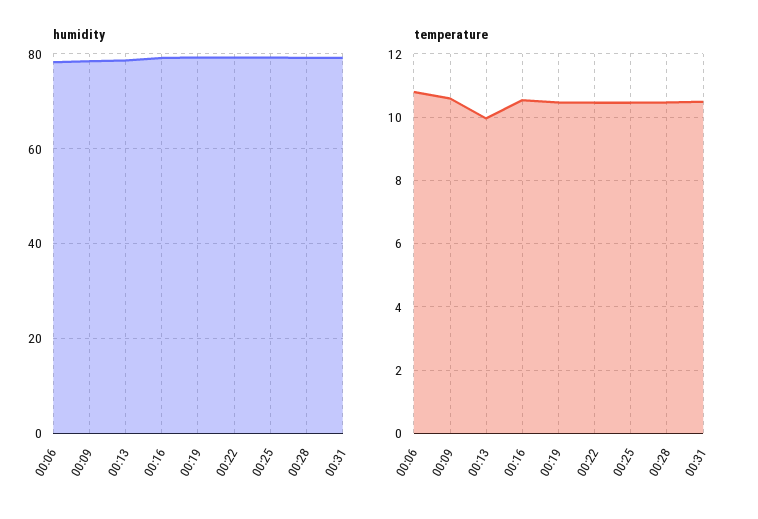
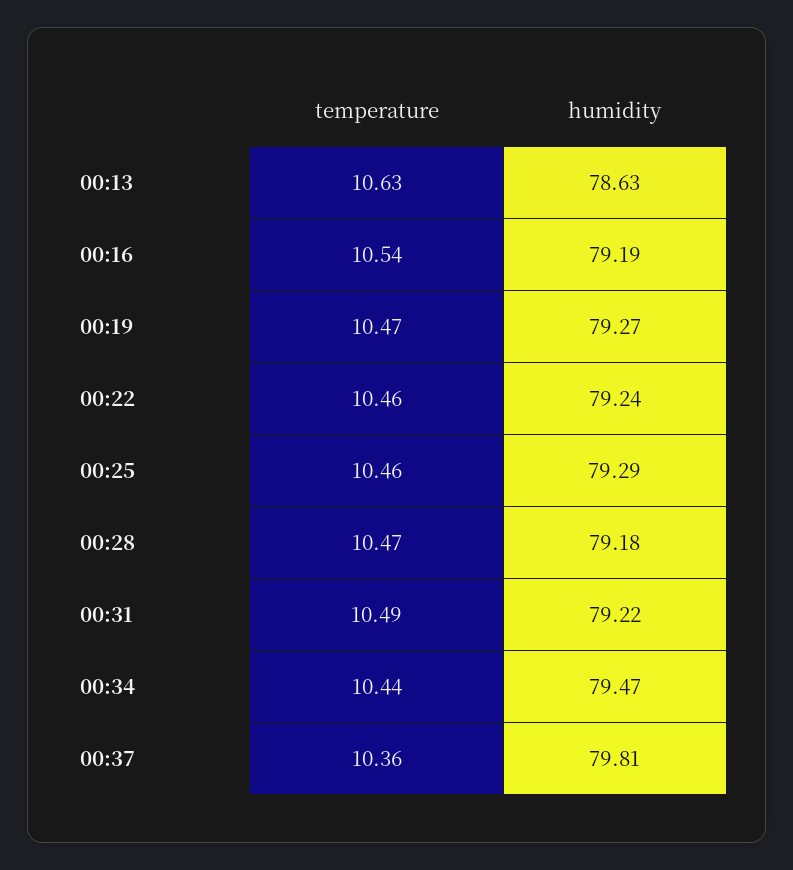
humidity, 00:06: 78 -> none
humidity, 00:09: 78 -> none
temperature, 00:06: 10.8 -> none
temperature, 00:09: 10.6 -> none
temperature, 00:13: 10 -> 10.63
temperature, 00:34: none -> 10.44
humidity, 00:34: none -> 79.47
temperature, 00:37: none -> 10.36
humidity, 00:37: none -> 79.81

